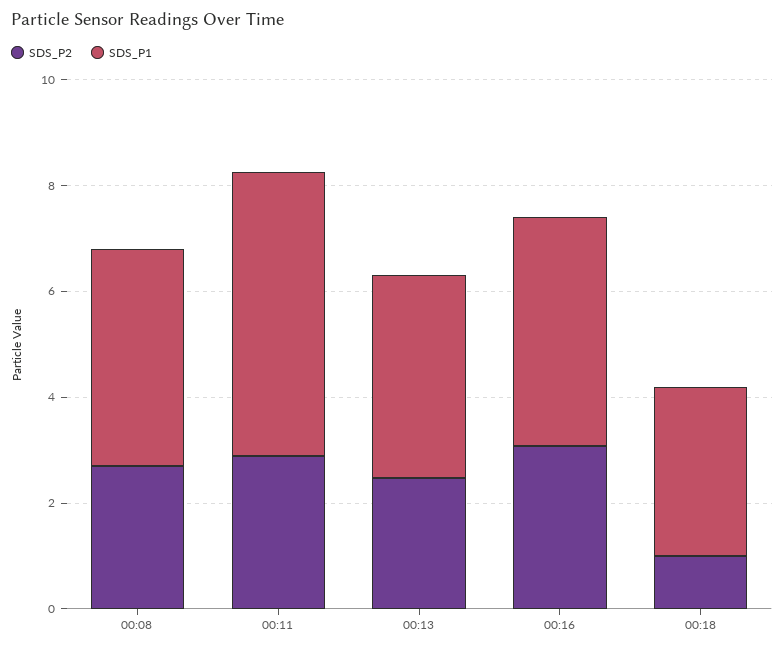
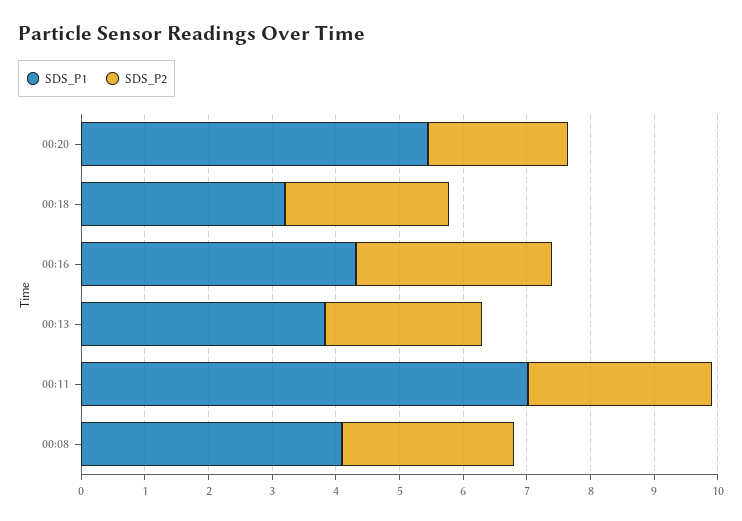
SDS_P1, 00:11: 5.5 -> 7
SDS_P2, 00:18: 1 -> 2.6
SDS_P1, 00:20: none -> 5.4
SDS_P2, 00:20: none -> 2.2

